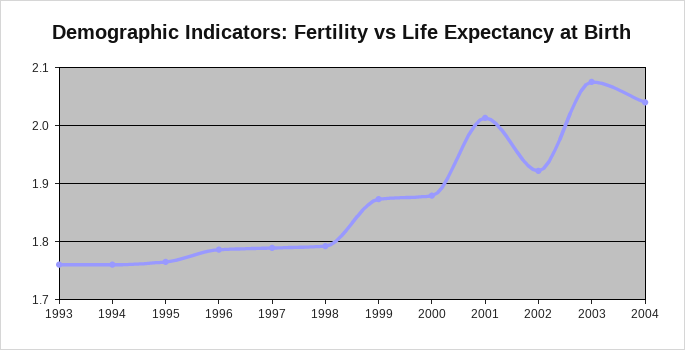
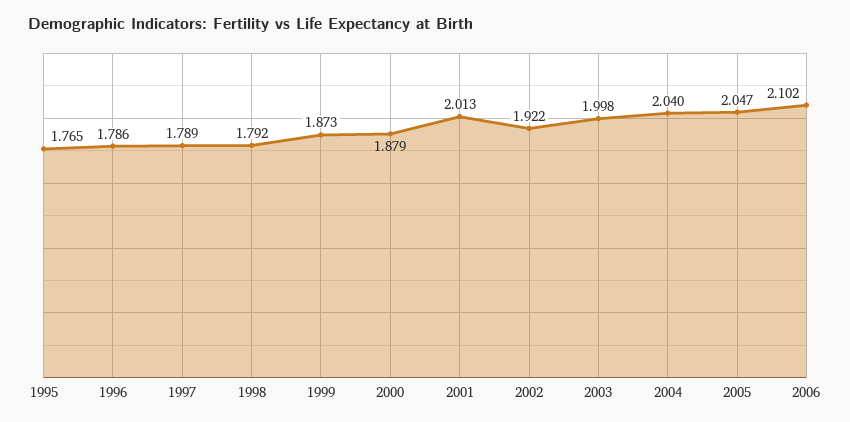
1993: 1.76 -> none
1994: 1.76 -> none
2003: 2.08 -> 1.998
2005: none -> 2.047
2006: none -> 2.102

